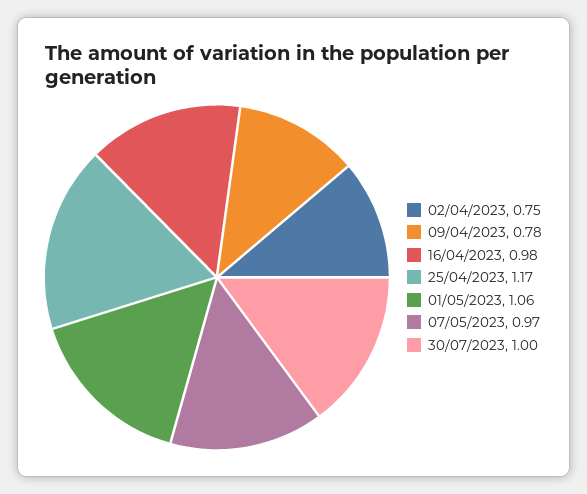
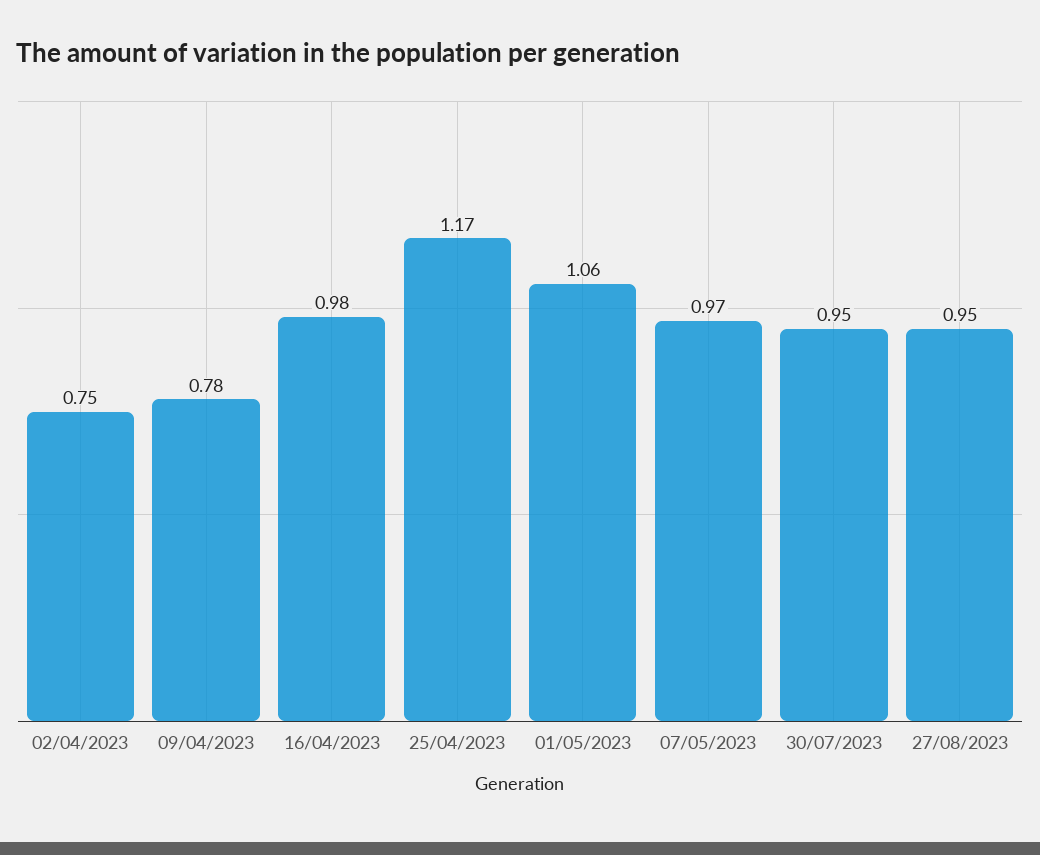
30/07/2023: 1 -> 0.95
27/08/2023: none -> 0.95

